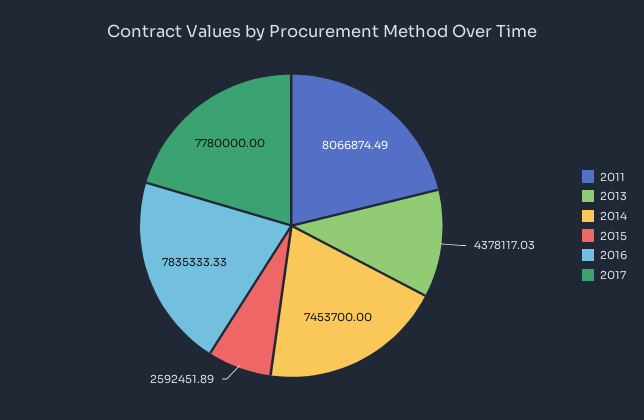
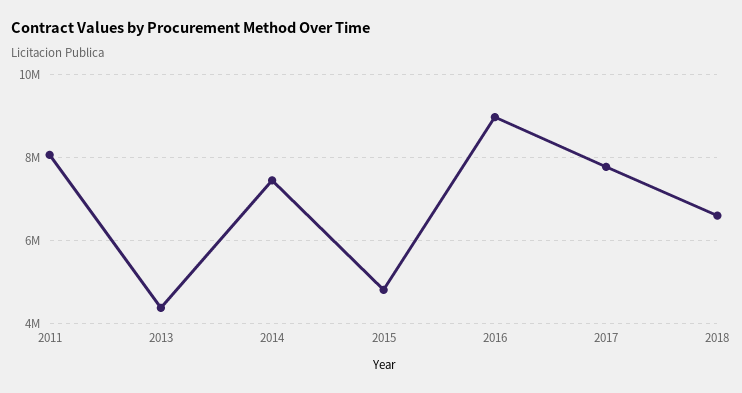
2015: 2592451.89 -> 4800000
2016: 7835333.33 -> 9000000
2018: none -> 6600000

